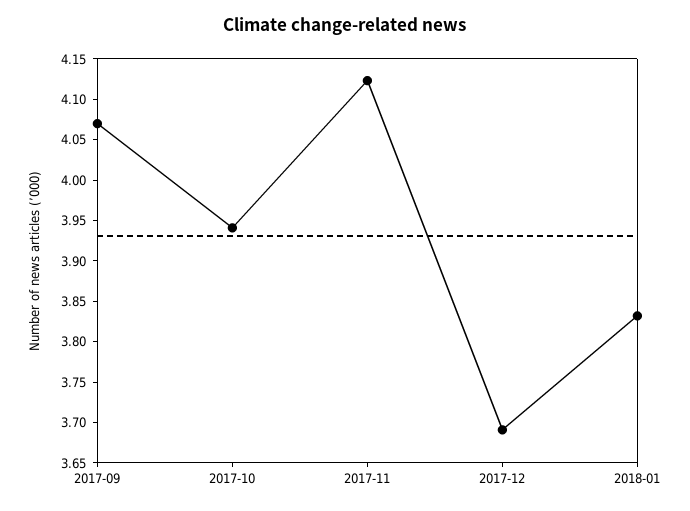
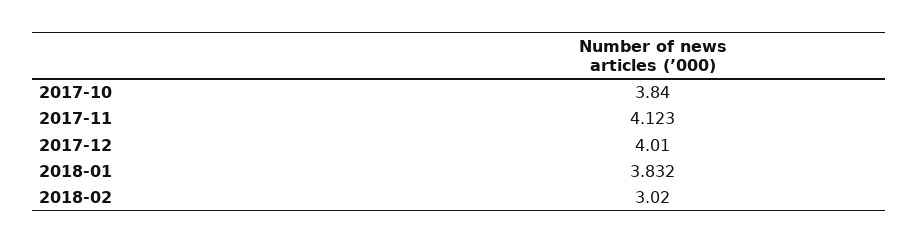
2017-09: 4.07 -> none
2017-10: 3.94 -> 3.84
2017-12: 3.69 -> 4.01
2018-02: none -> 3.02

